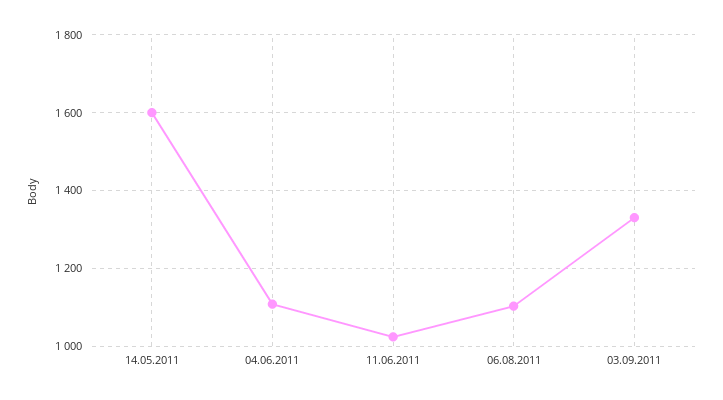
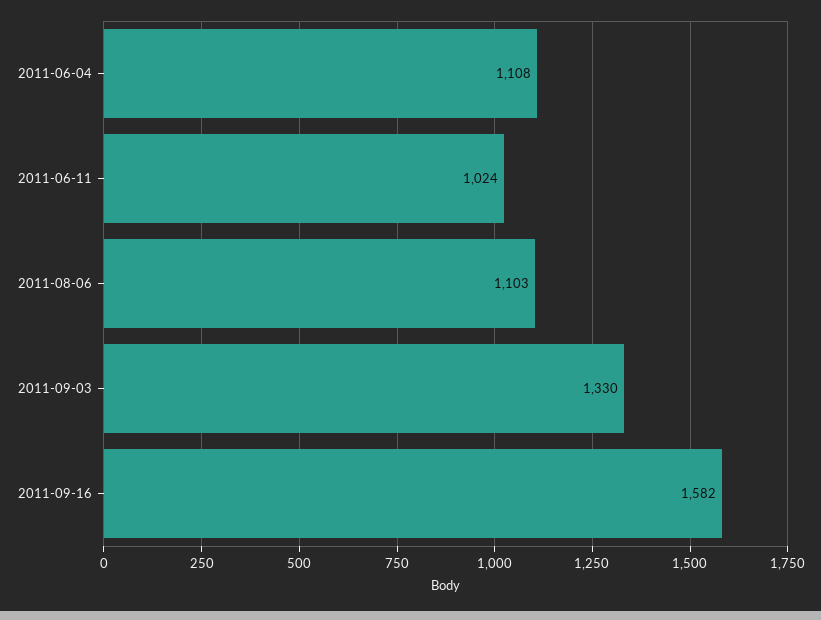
14.05.2011: 1600 -> none
2011-09-16: none -> 1582

